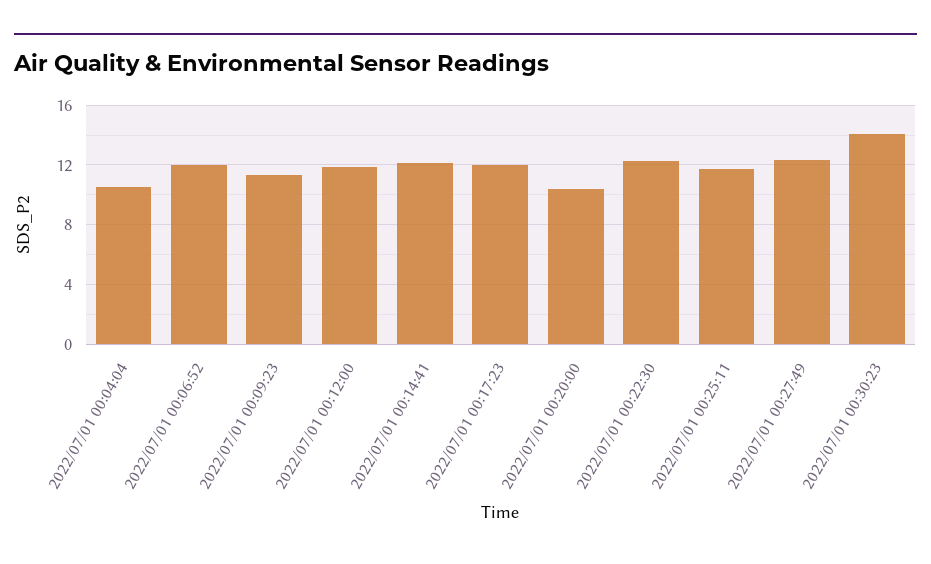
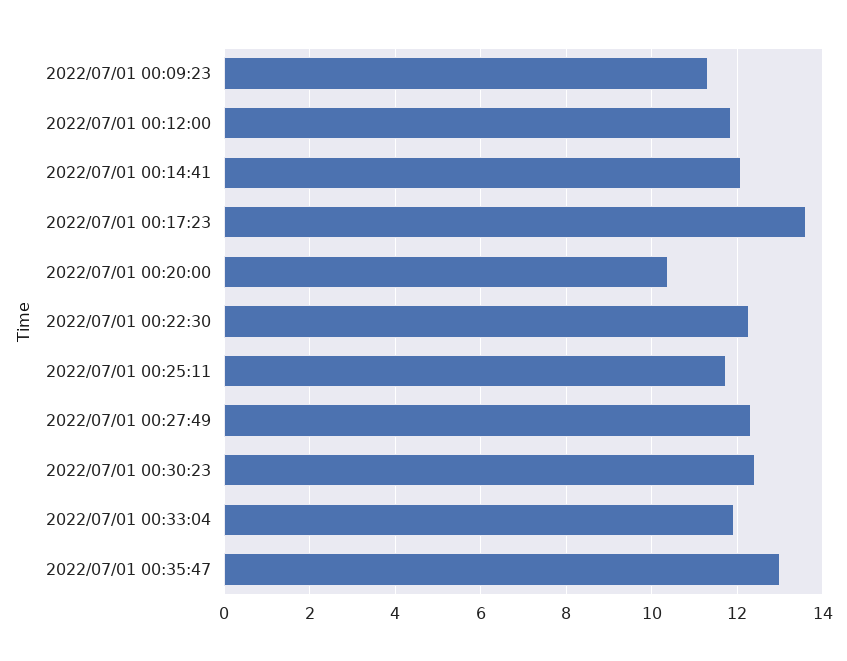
2022/07/01 00:04:04: 10.5 -> none
2022/07/01 00:06:52: 12 -> none
2022/07/01 00:17:23: 12 -> 13.6
2022/07/01 00:30:23: 14 -> 12.4
2022/07/01 00:33:04: none -> 12
2022/07/01 00:35:47: none -> 13

